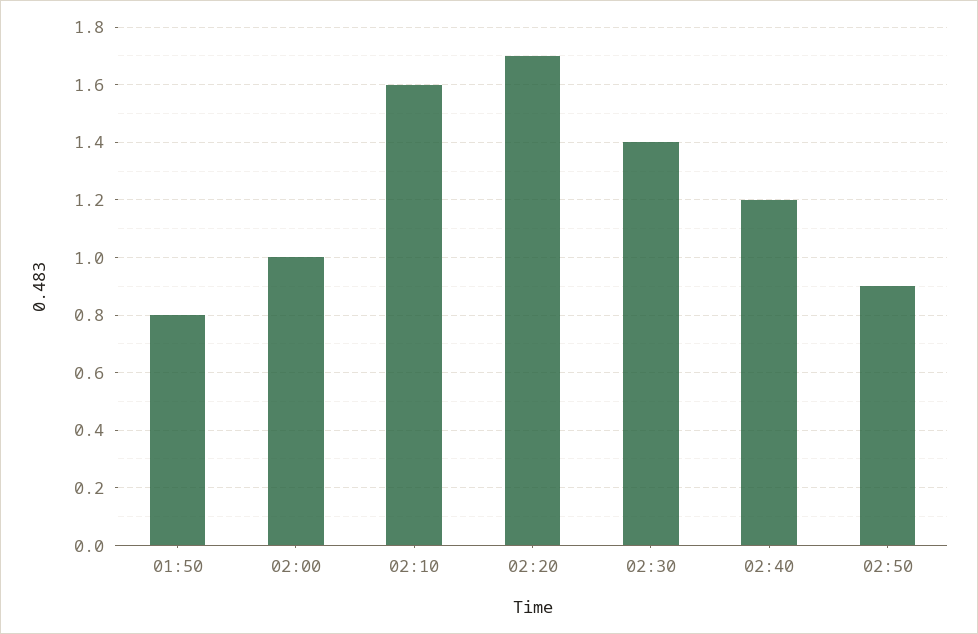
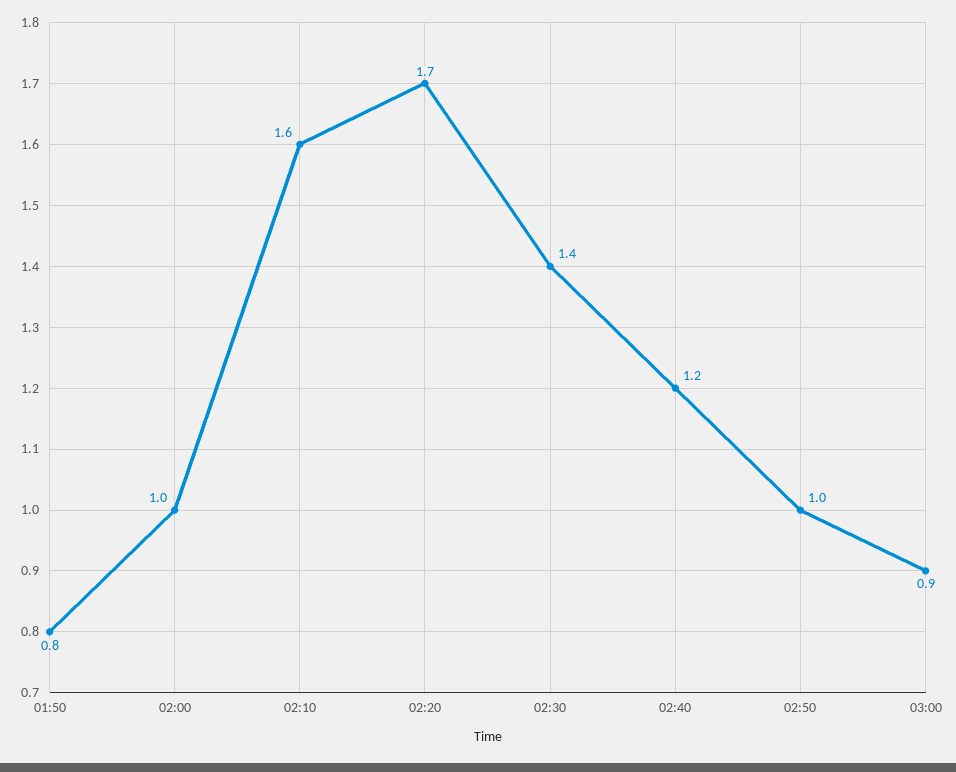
02:50: 0.9 -> 1
03:00: none -> 0.9

